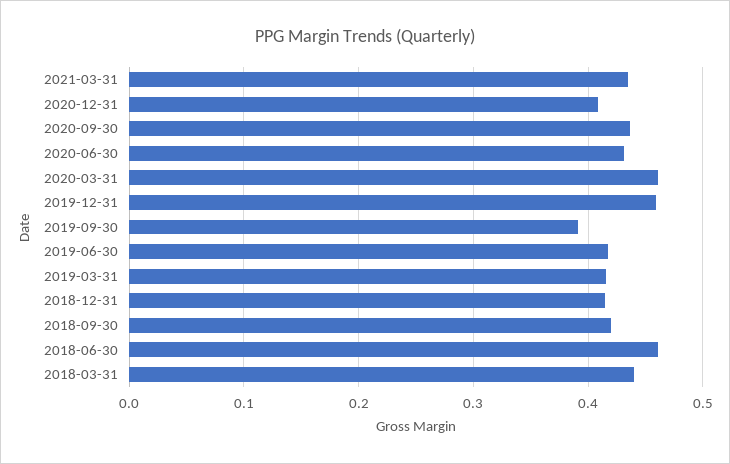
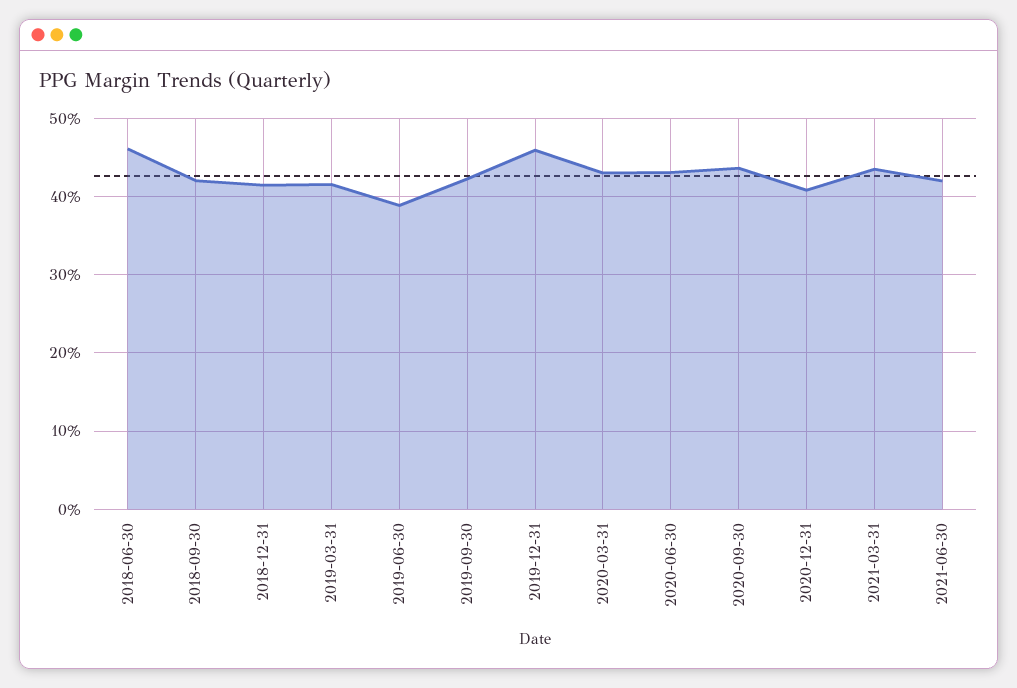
2020-03-31: 0.46 -> 0.43
2019-09-30: 0.39 -> 0.42
2019-06-30: 0.42 -> 0.39
2018-03-31: 0.44 -> none
2021-06-30: none -> 0.42

